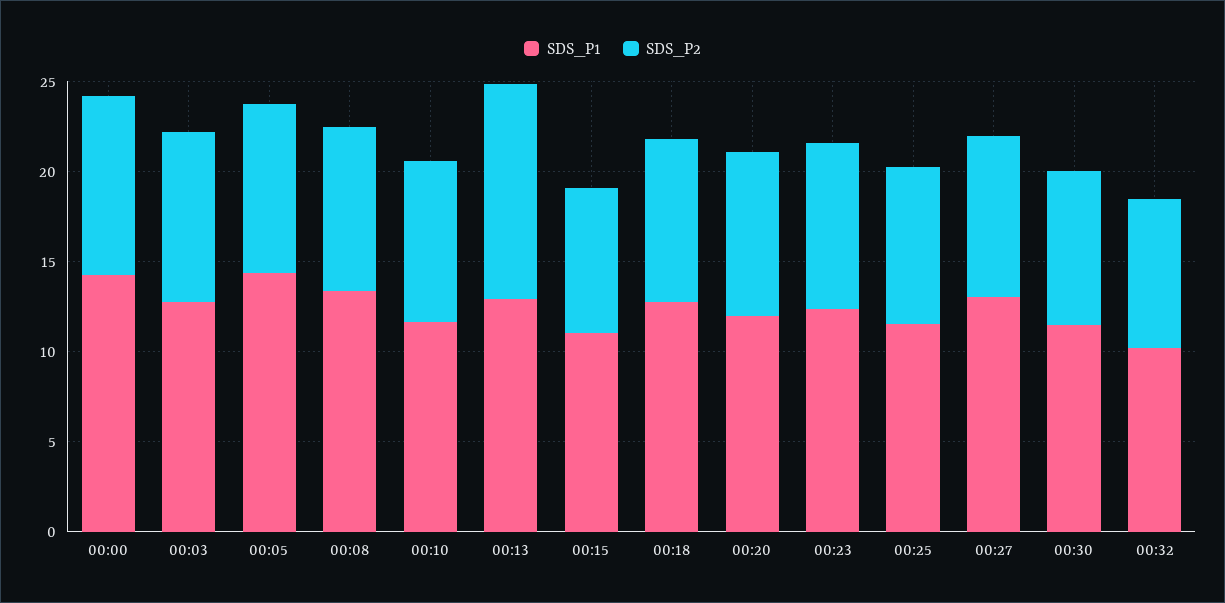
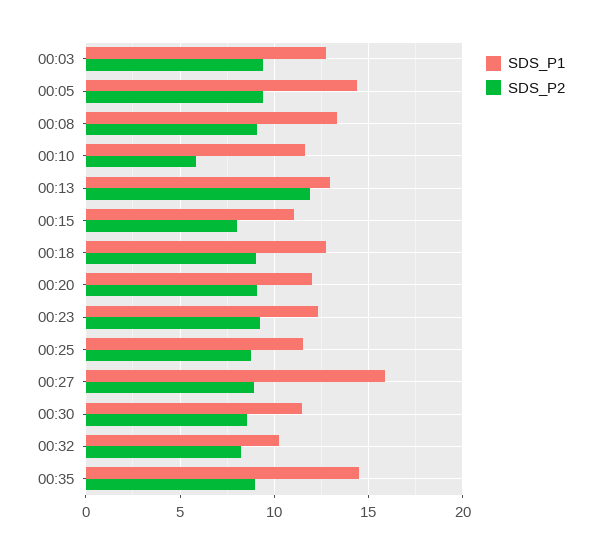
SDS_P1, 00:00: 14 -> none
SDS_P2, 00:00: 10 -> none
SDS_P2, 00:10: 9 -> 6
SDS_P1, 00:27: 13 -> 16
SDS_P1, 00:35: none -> 14.5
SDS_P2, 00:35: none -> 9

